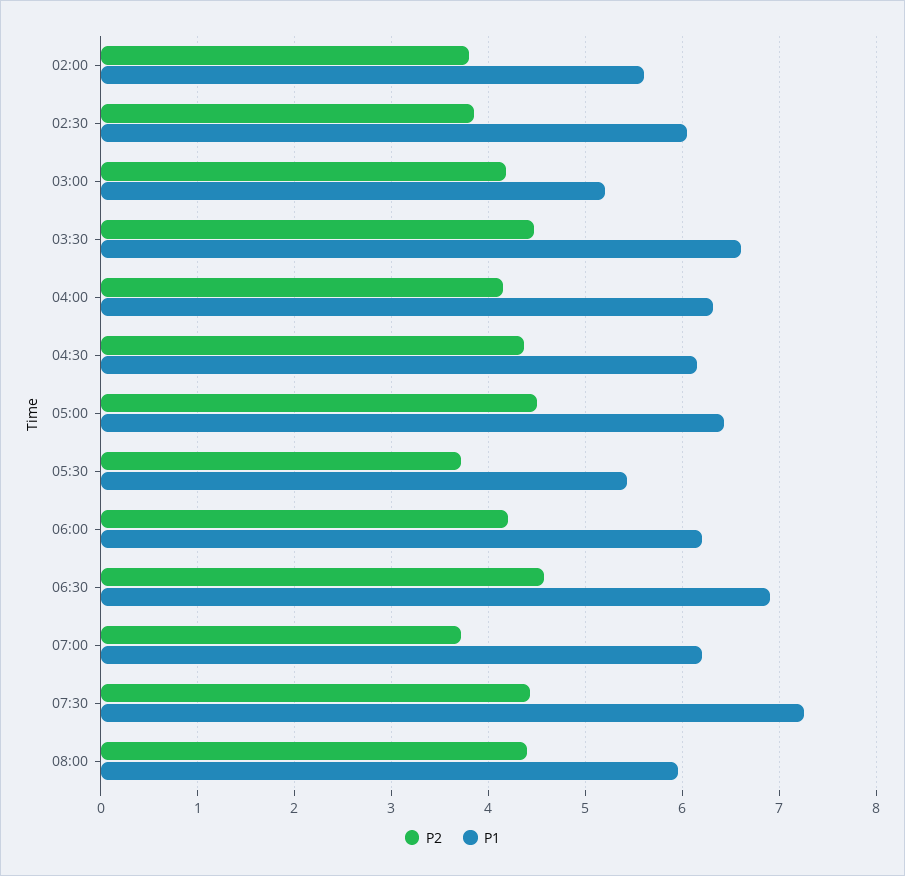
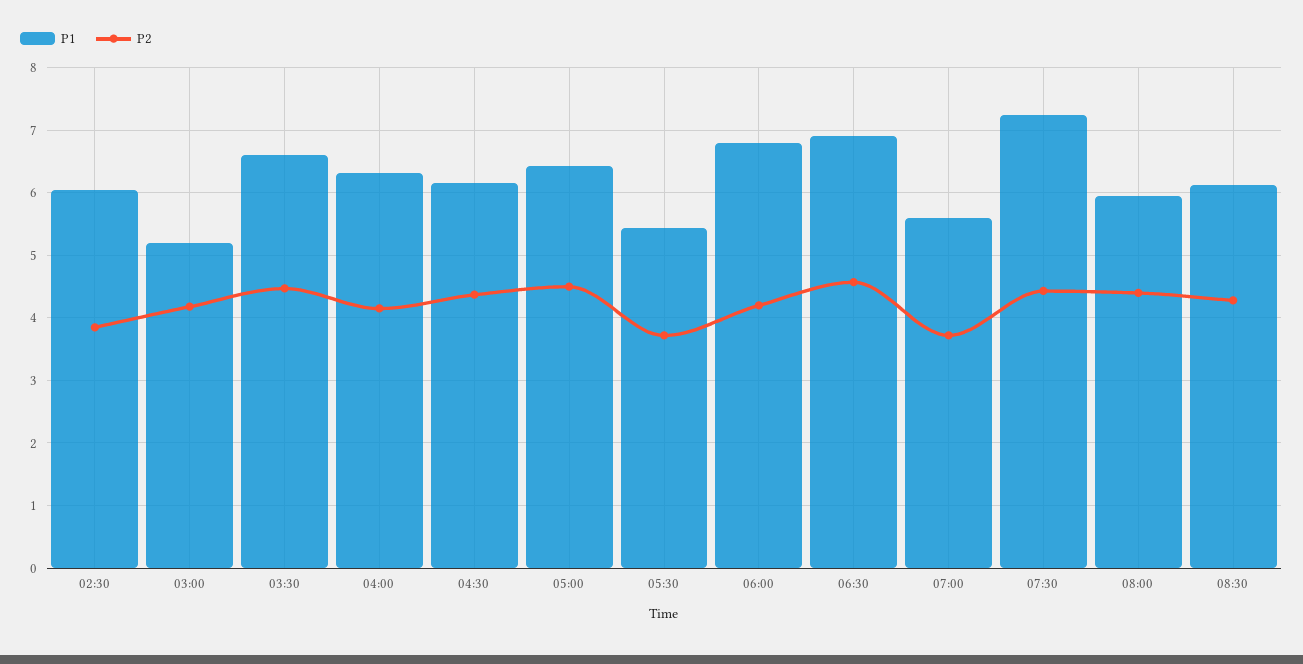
P2, 02:00: 3.8 -> none
P1, 02:00: 5.6 -> none
P1, 06:00: 6.2 -> 6.8
P1, 07:00: 6.2 -> 5.6
P1, 08:30: none -> 6.1
P2, 08:30: none -> 4.3

